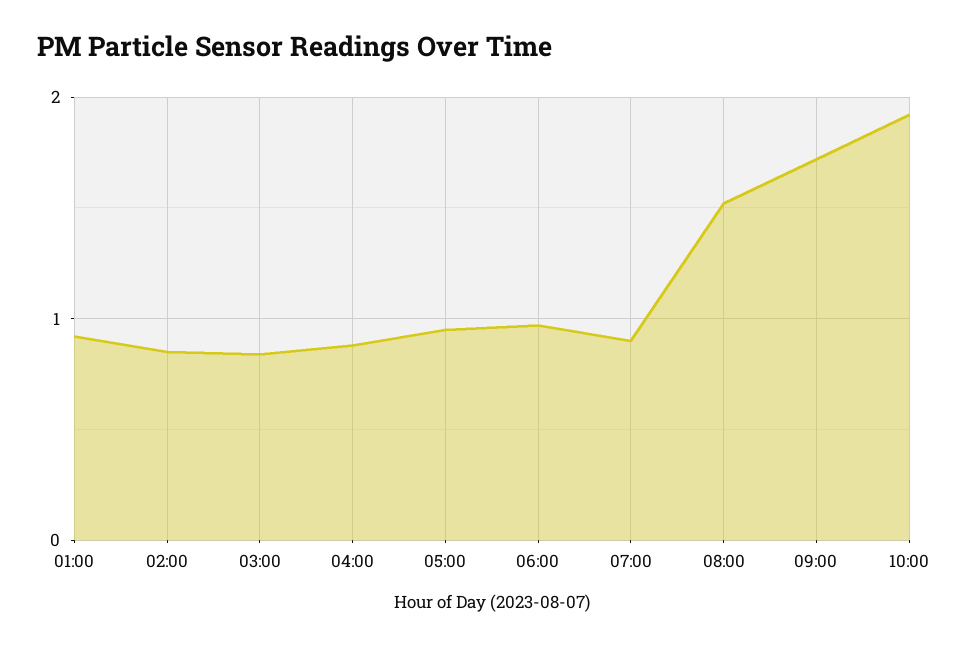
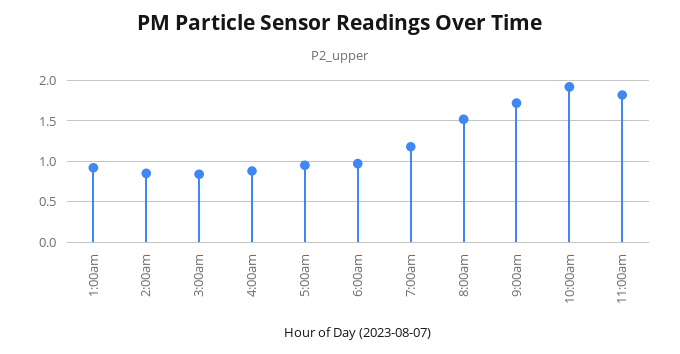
07:00: 0.9 -> 1.2
11:00am: none -> 1.8

